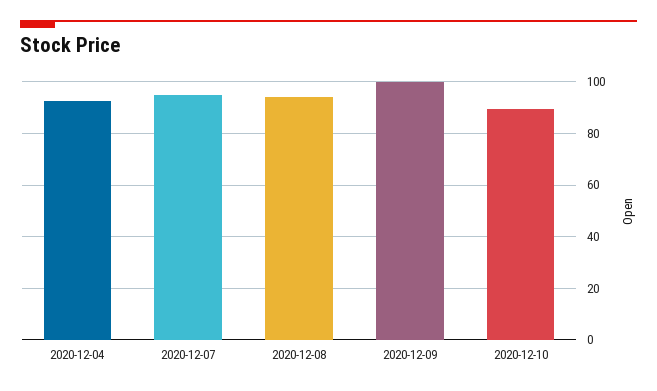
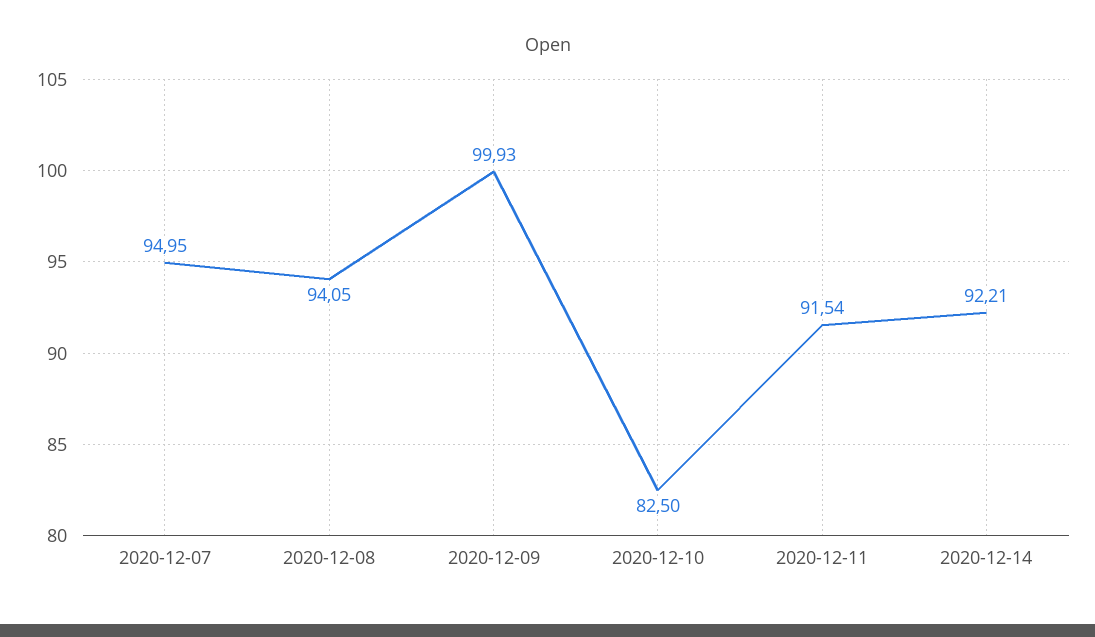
2020-12-04: 92.5 -> none
2020-12-10: 90 -> 82.5
2020-12-11: none -> 91.54
2020-12-14: none -> 92.21

